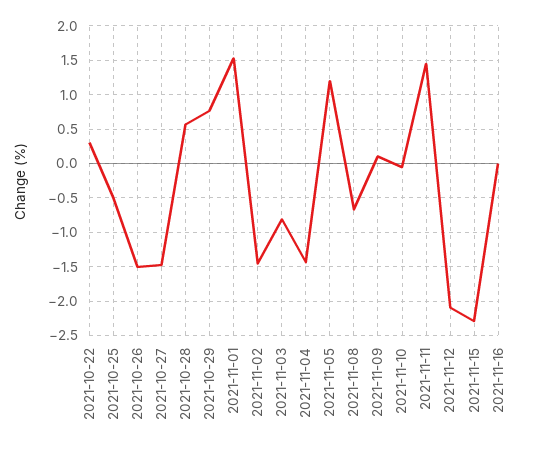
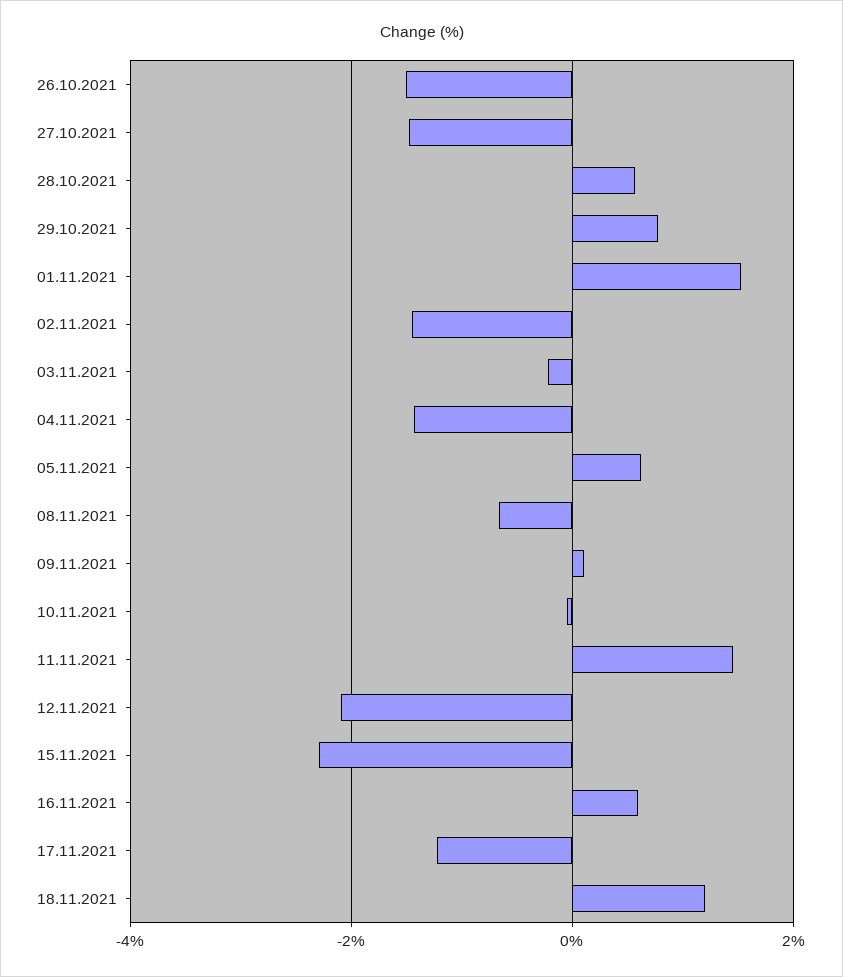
2021-10-22: 0.3 -> none
2021-10-25: -0.5 -> none
2021-11-03: -0.8 -> -0.2
2021-11-05: 1.2 -> 0.6
2021-11-16: 0 -> 0.6
17.11.2021: none -> -1.2
18.11.2021: none -> 1.2

